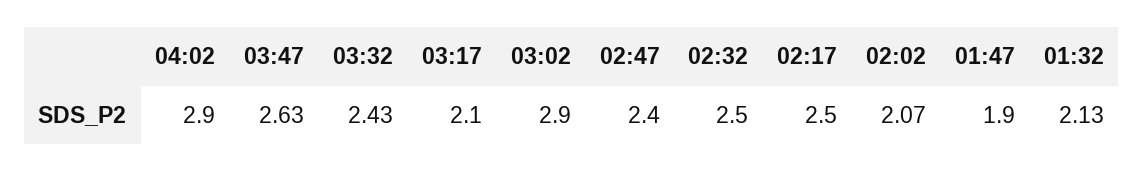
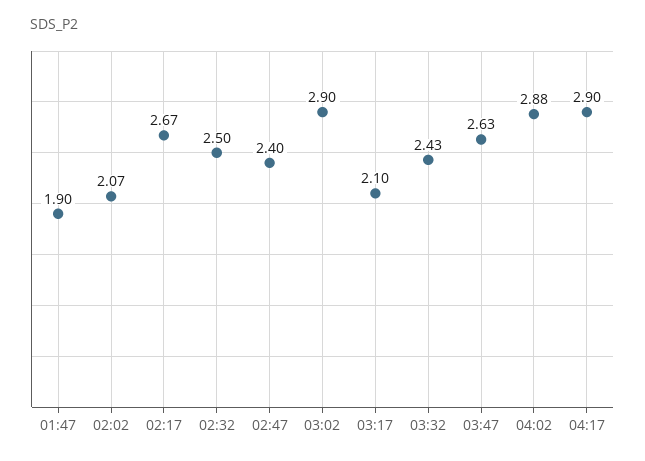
04:02: 2.9 -> 2.88
02:17: 2.5 -> 2.67
01:32: 2.13 -> none
04:17: none -> 2.9

